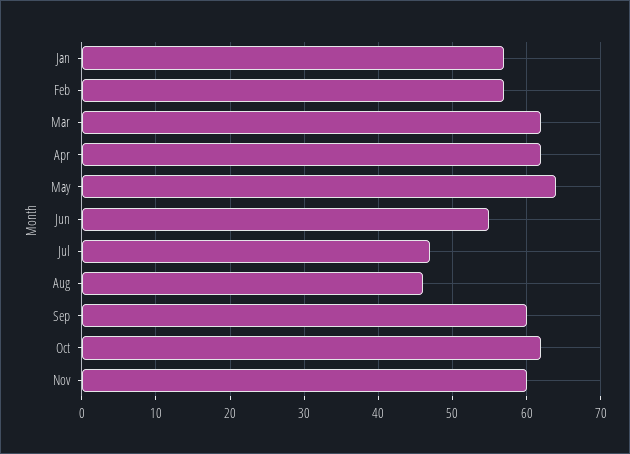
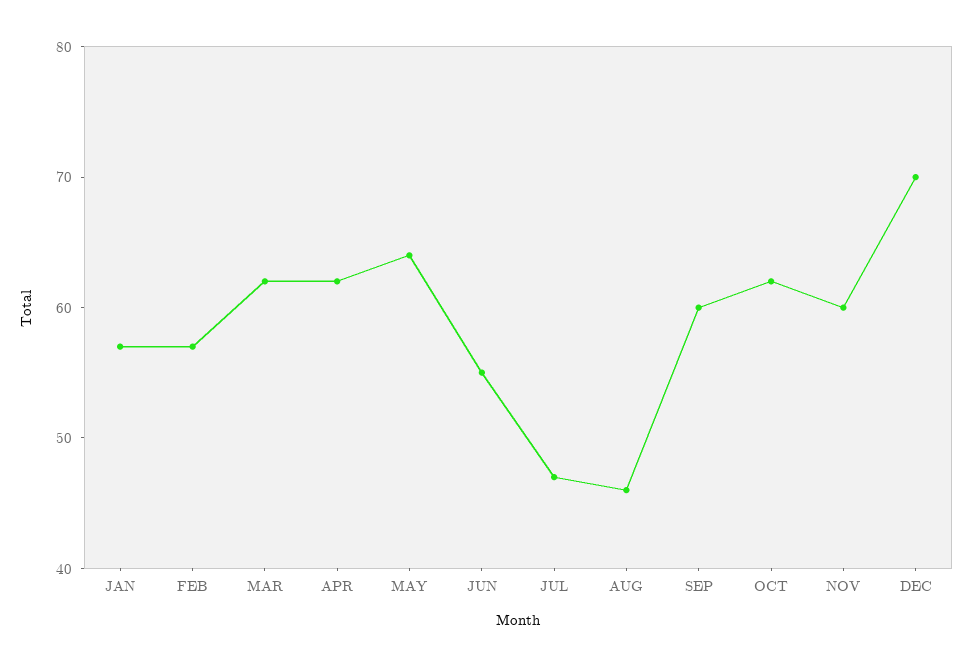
DEC: none -> 70

